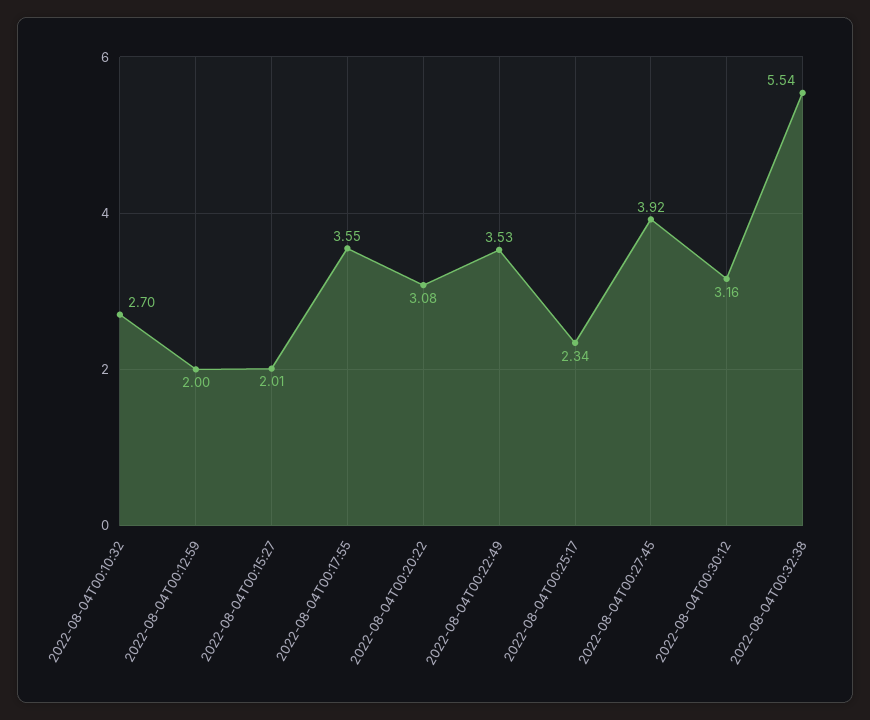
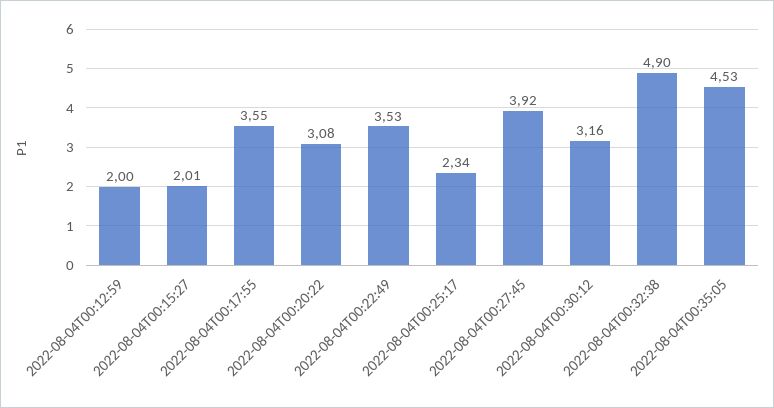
2022-08-04T00:10:32: 2.7 -> none
2022-08-04T00:32:38: 5.54 -> 4.9
2022-08-04T00:35:05: none -> 4.53

